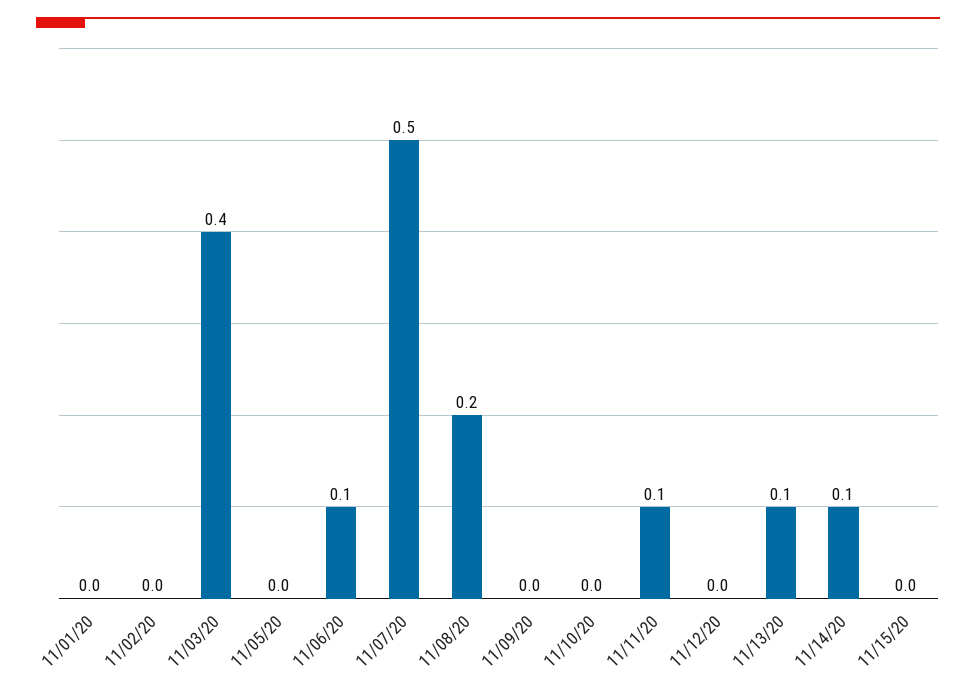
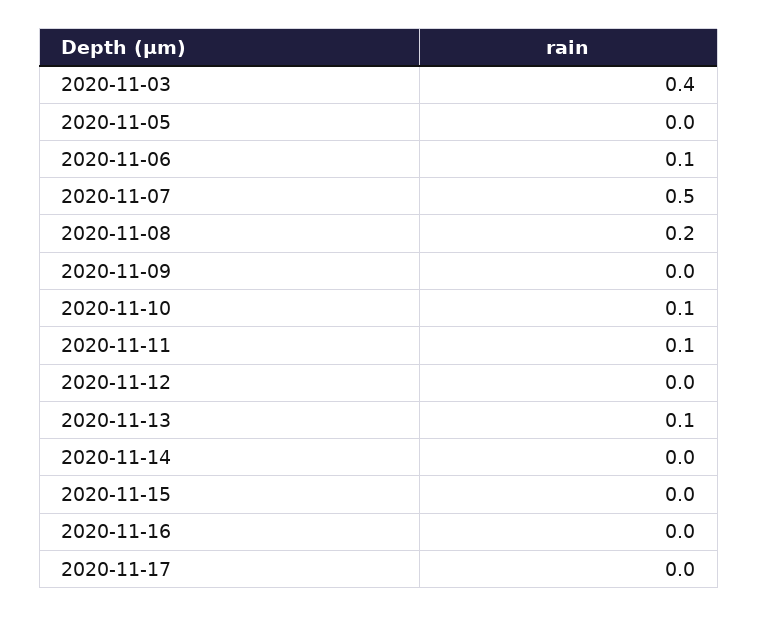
11/01/20: 0 -> none
11/02/20: 0 -> none
11/10/20: 0 -> 0.1
11/14/20: 0.1 -> 0
2020-11-16: none -> 0
2020-11-17: none -> 0

